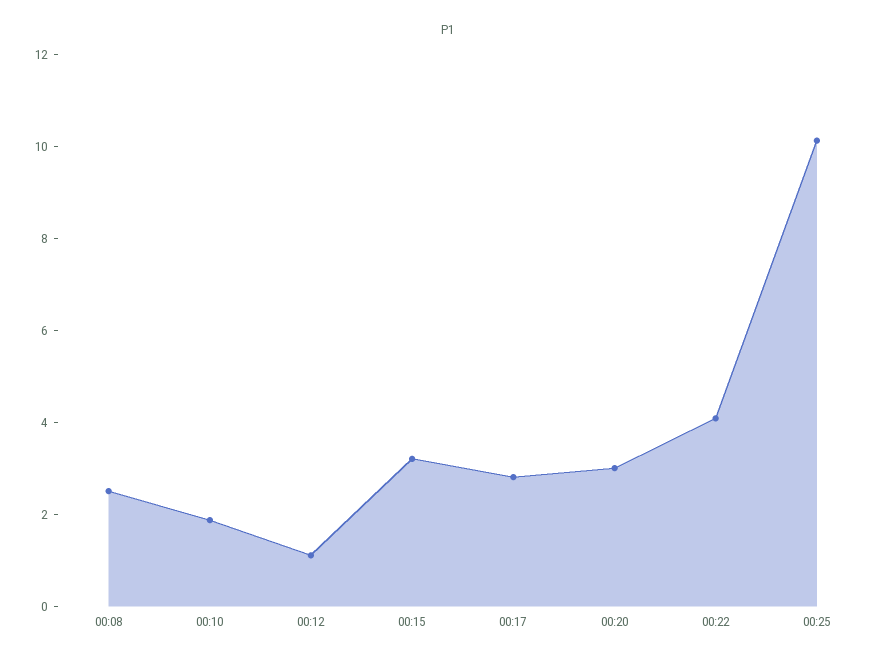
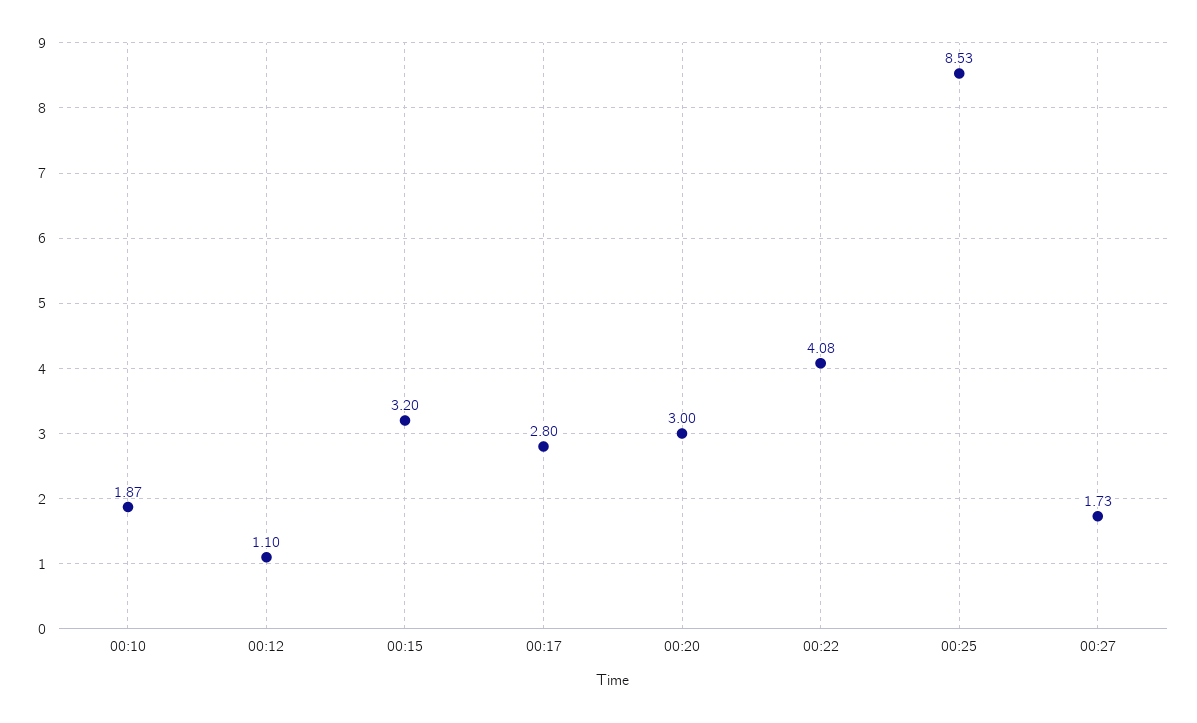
00:08: 2.5 -> none
00:25: 10 -> 8.53
00:27: none -> 1.73

